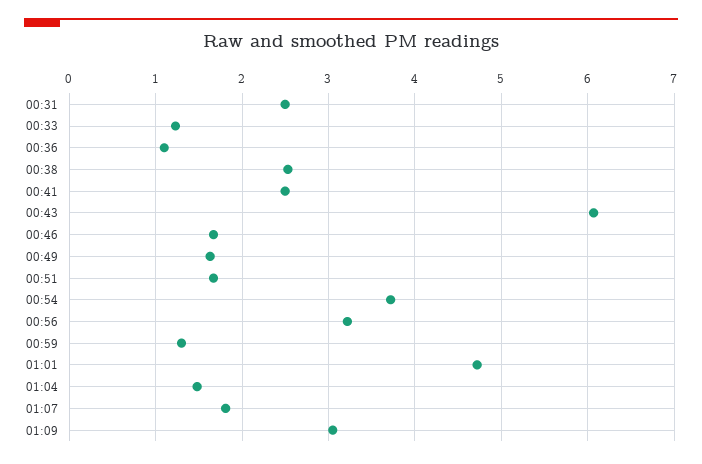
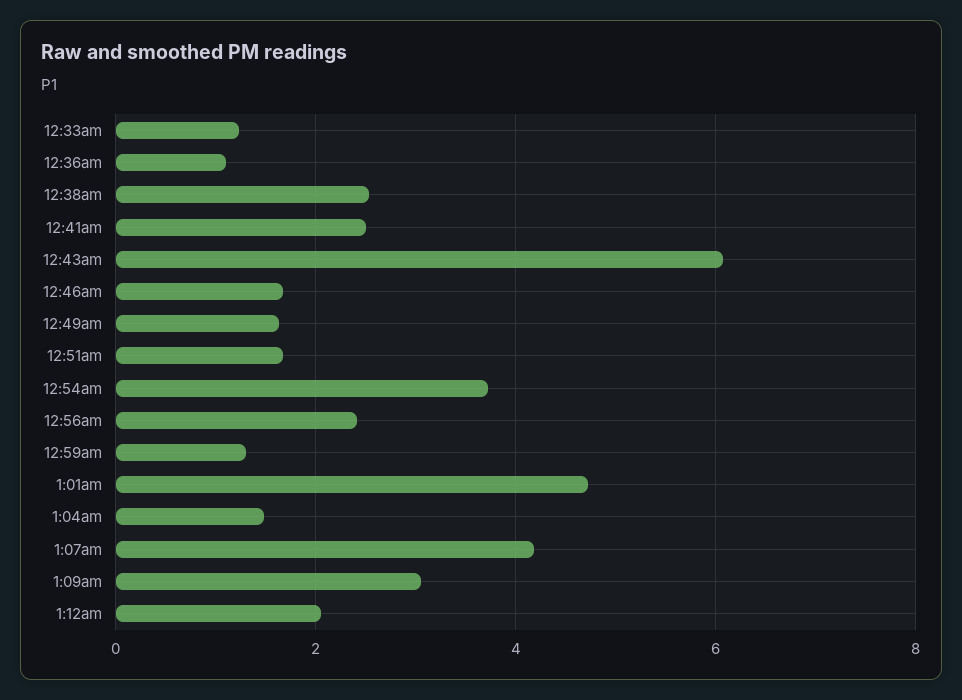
00:31: 2.5 -> none
00:56: 3.2 -> 2.4
01:07: 1.8 -> 4.2
1:12am: none -> 2

